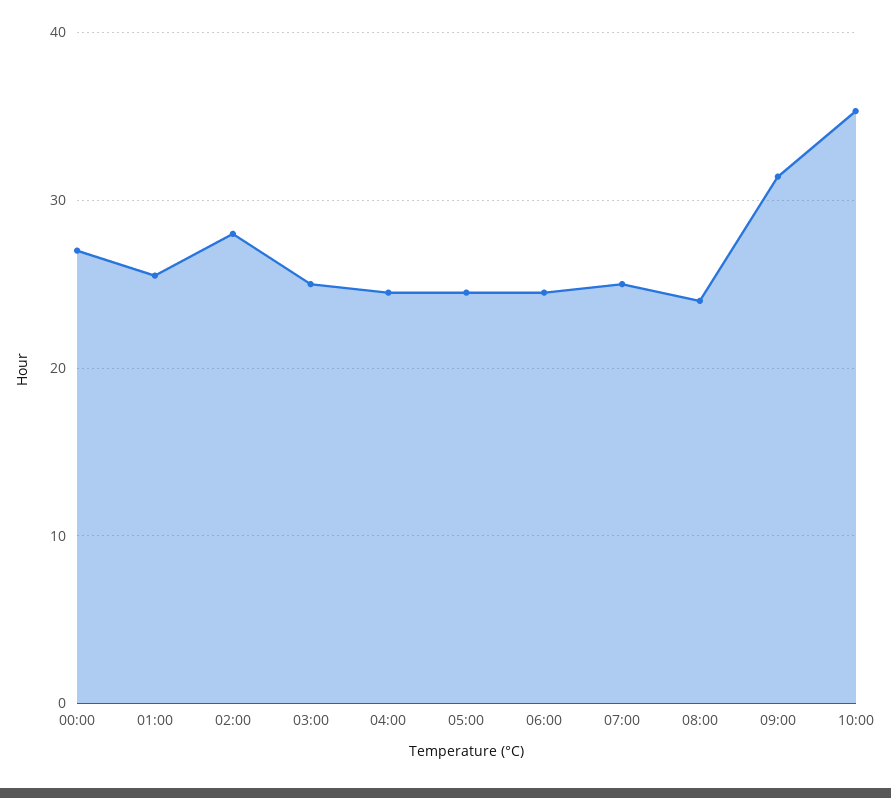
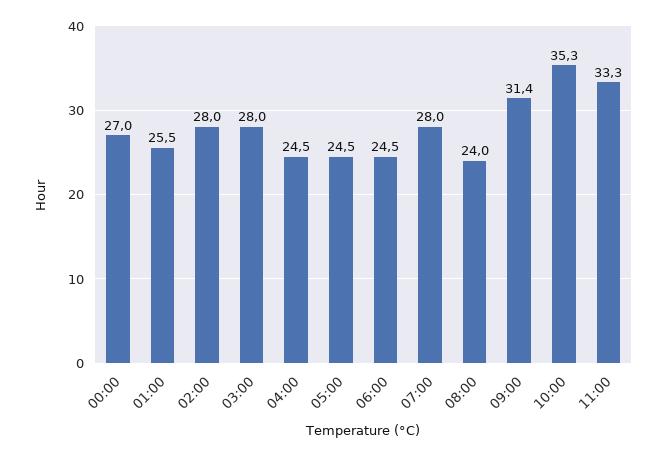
03:00: 25 -> 28
07:00: 25 -> 28
11:00: none -> 33.3

